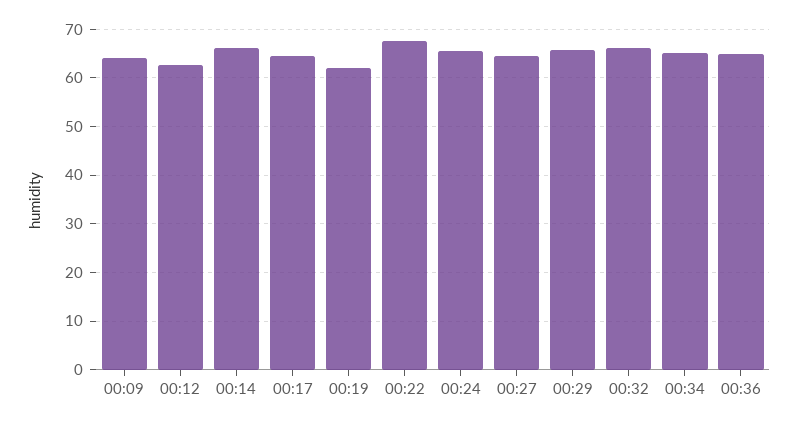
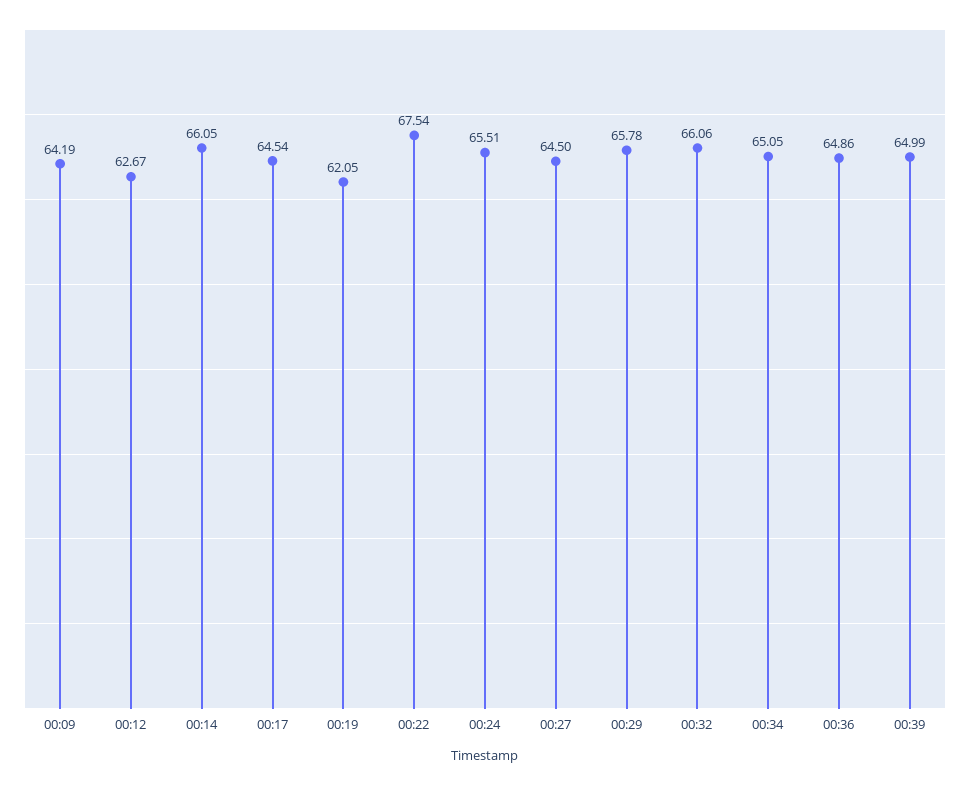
00:39: none -> 64.99

